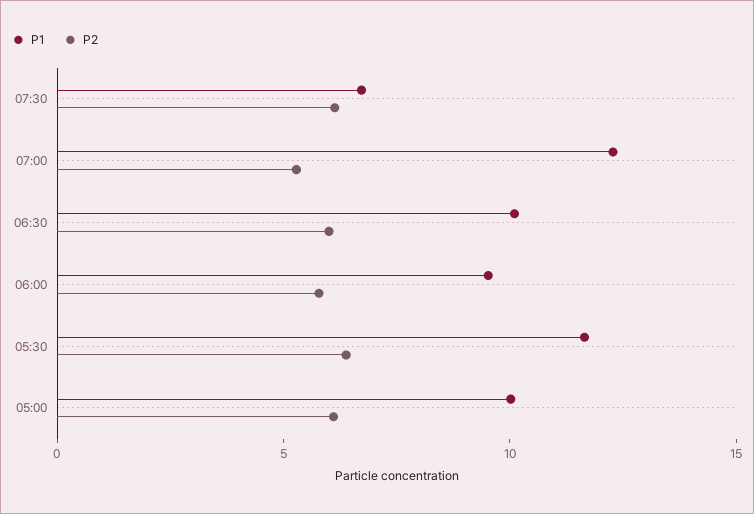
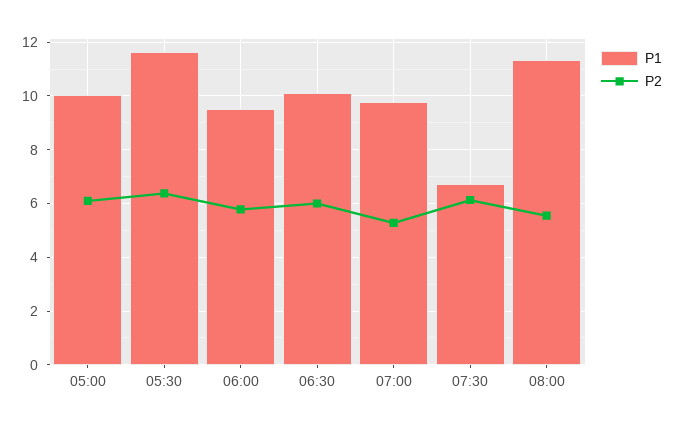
P1, 07:00: 12 -> 9.75
P1, 08:00: none -> 11.25
P2, 08:00: none -> 5.5

